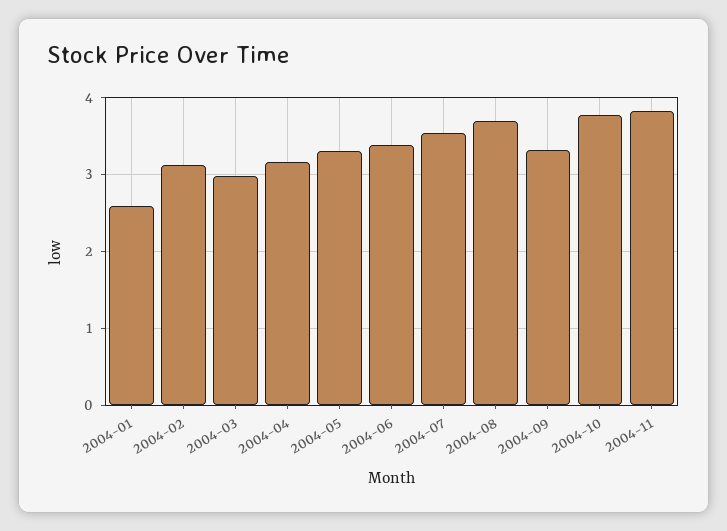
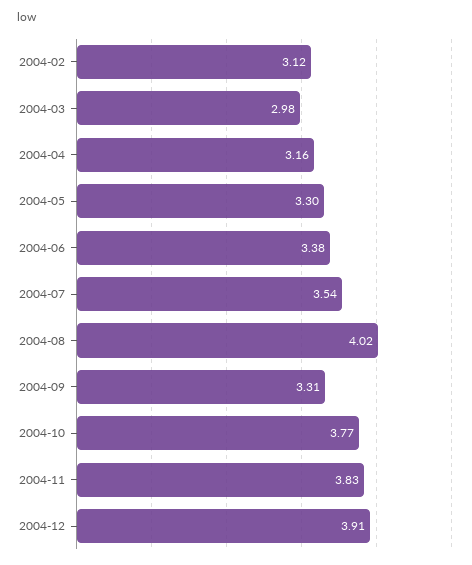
2004-01: 2.6 -> none
2004-08: 3.7 -> 4.02
2004-12: none -> 3.91

